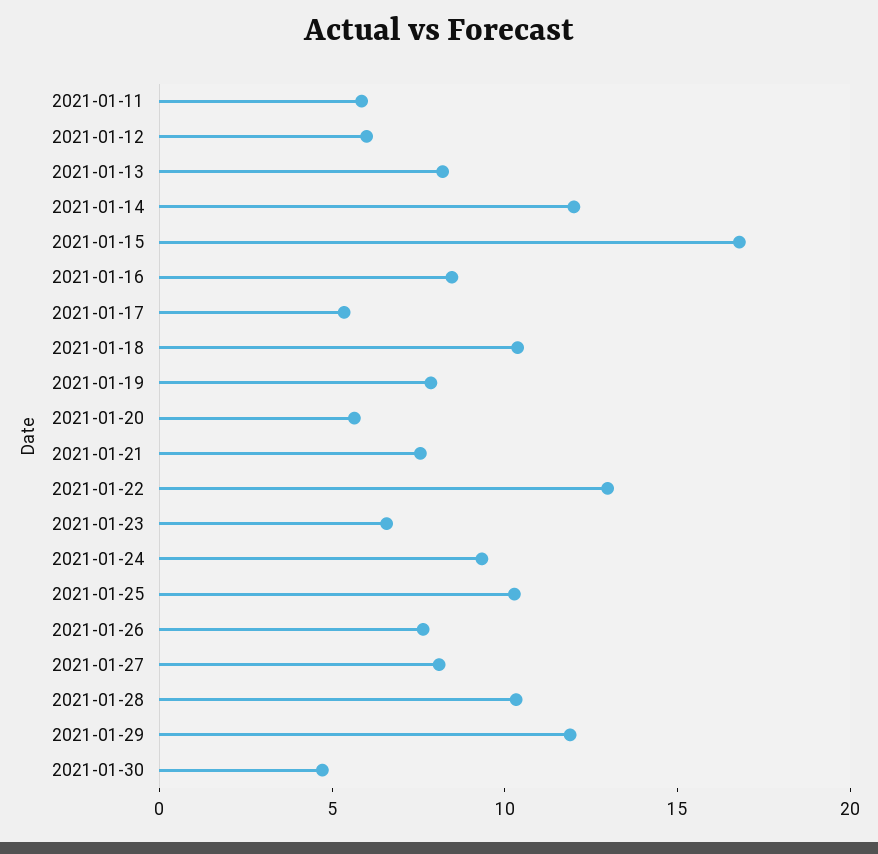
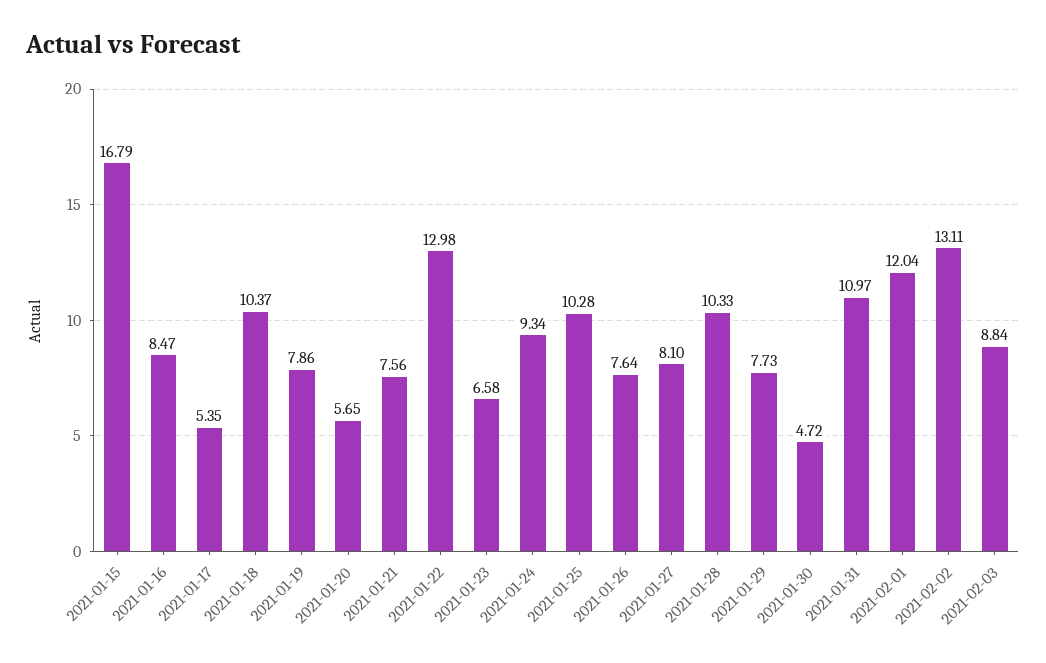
2021-01-11: 6 -> none
2021-01-12: 6 -> none
2021-01-13: 8 -> none
2021-01-14: 12 -> none
2021-01-29: 12 -> 7.73
2021-01-31: none -> 10.97
2021-02-01: none -> 12.04
2021-02-02: none -> 13.11
2021-02-03: none -> 8.84

